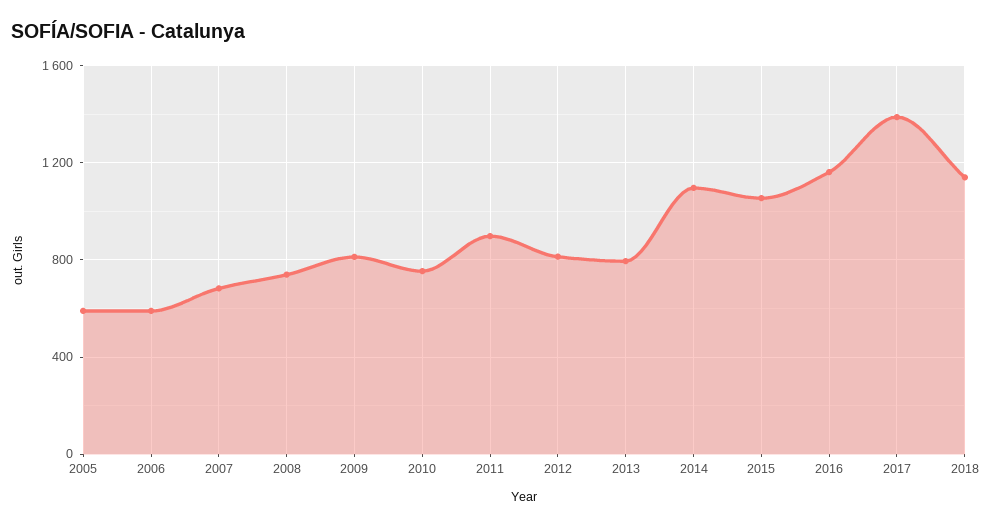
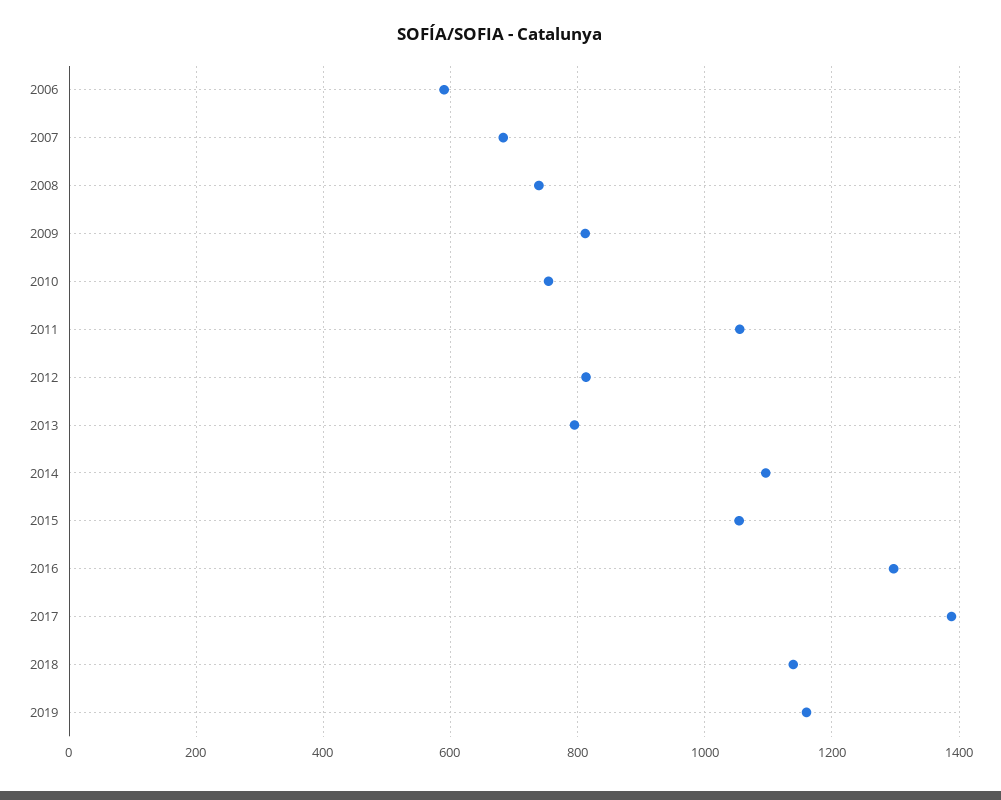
2005: 600 -> none
2011: 900 -> 1060
2016: 1150 -> 1300
2019: none -> 1160

